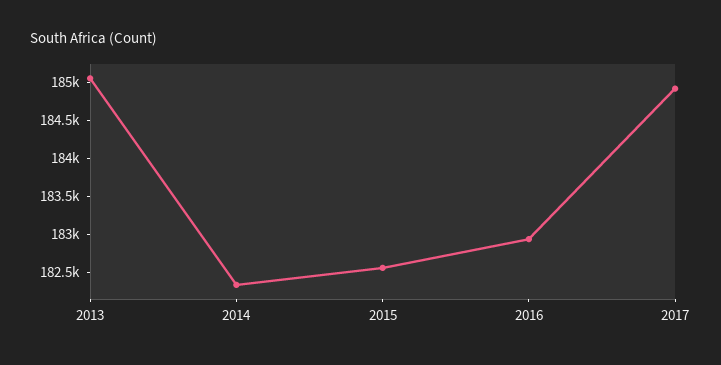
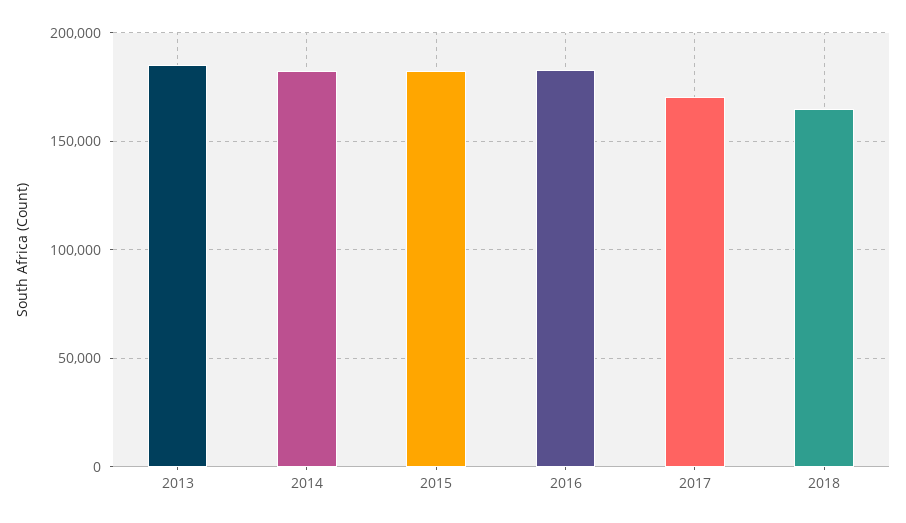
2017: 185000 -> 170000
2018: none -> 165000

